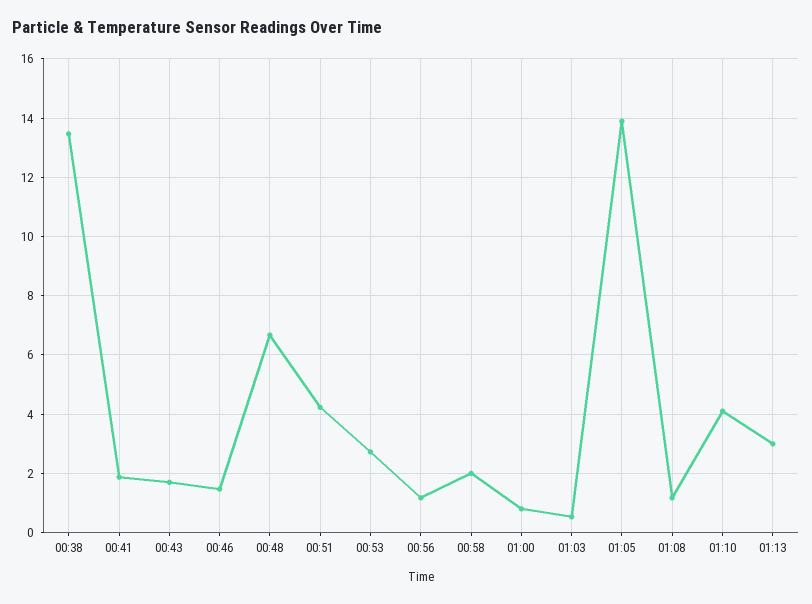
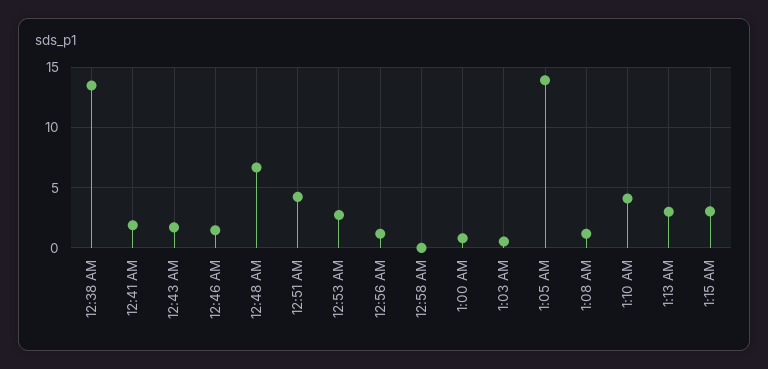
00:58: 2 -> 0
1:15 AM: none -> 3

